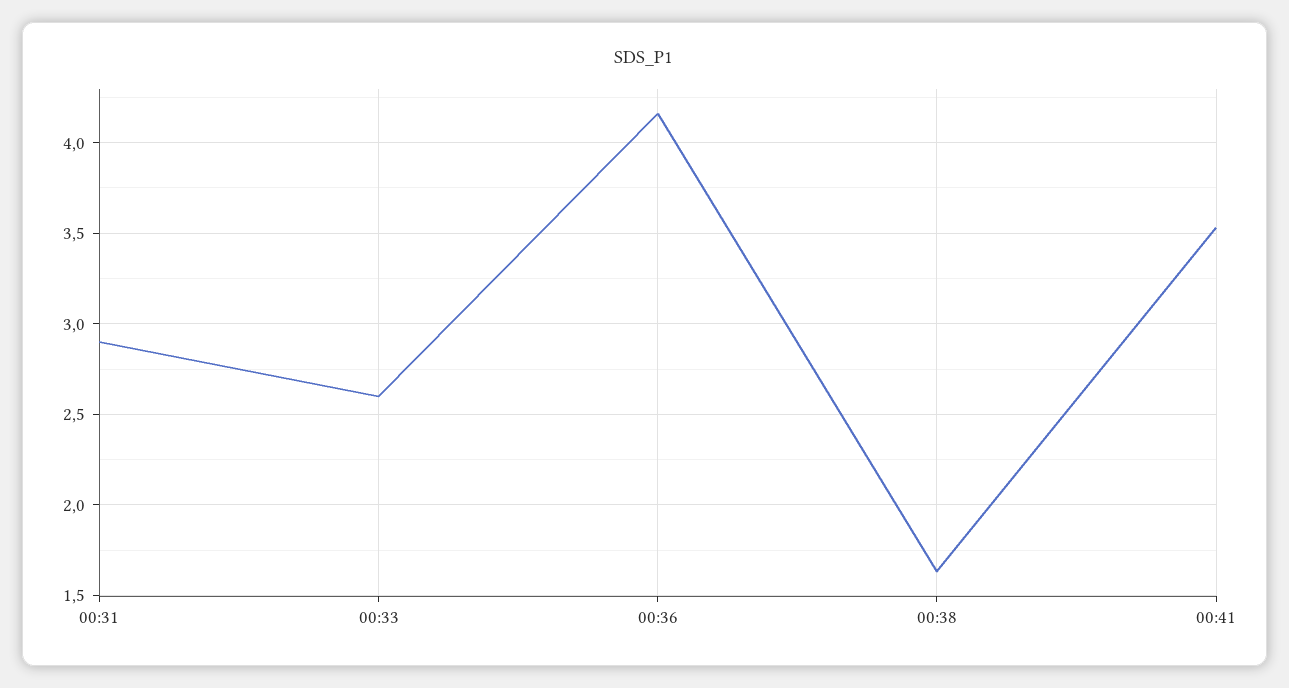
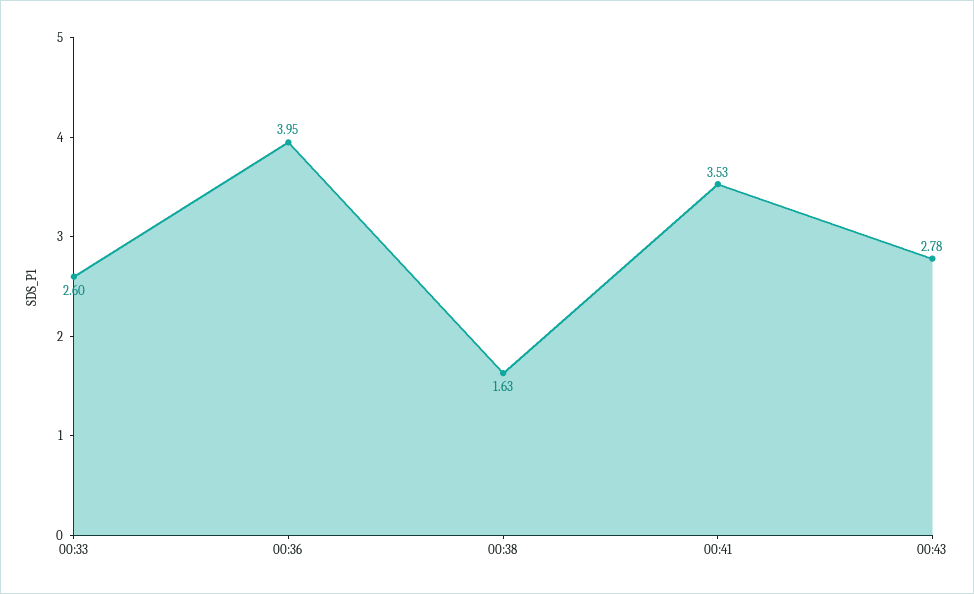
00:31: 2.9 -> none
00:36: 4.15 -> 3.95
00:43: none -> 2.78

